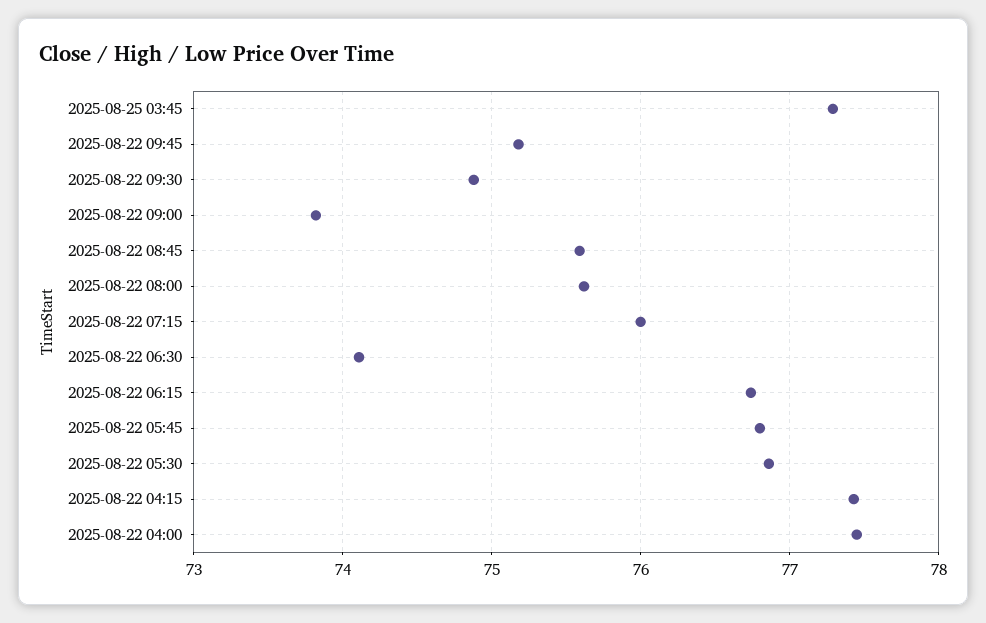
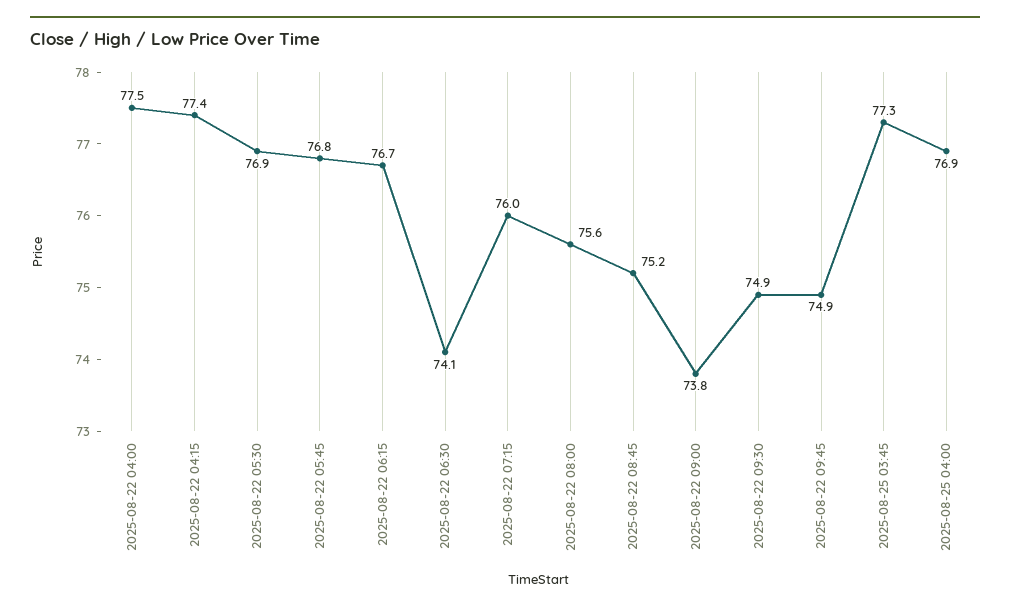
2025-08-22 09:45: 75.2 -> 74.9
2025-08-22 08:45: 75.6 -> 75.2
2025-08-25 04:00: none -> 76.9

